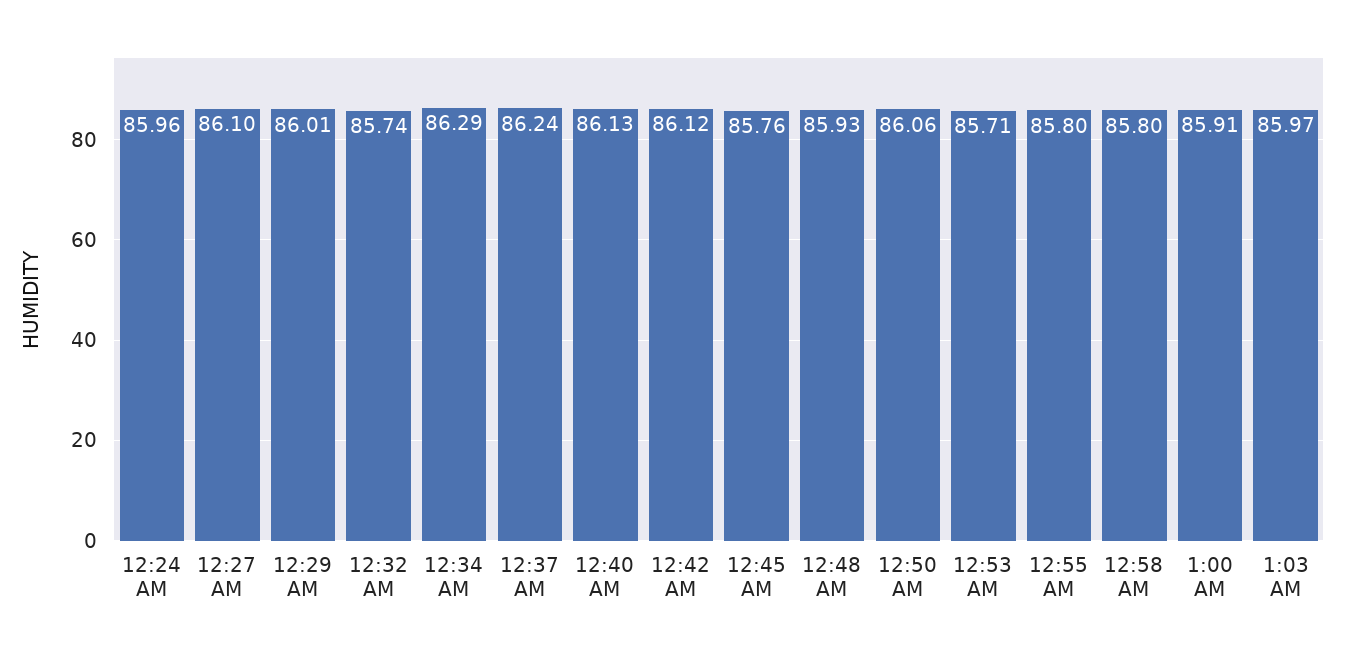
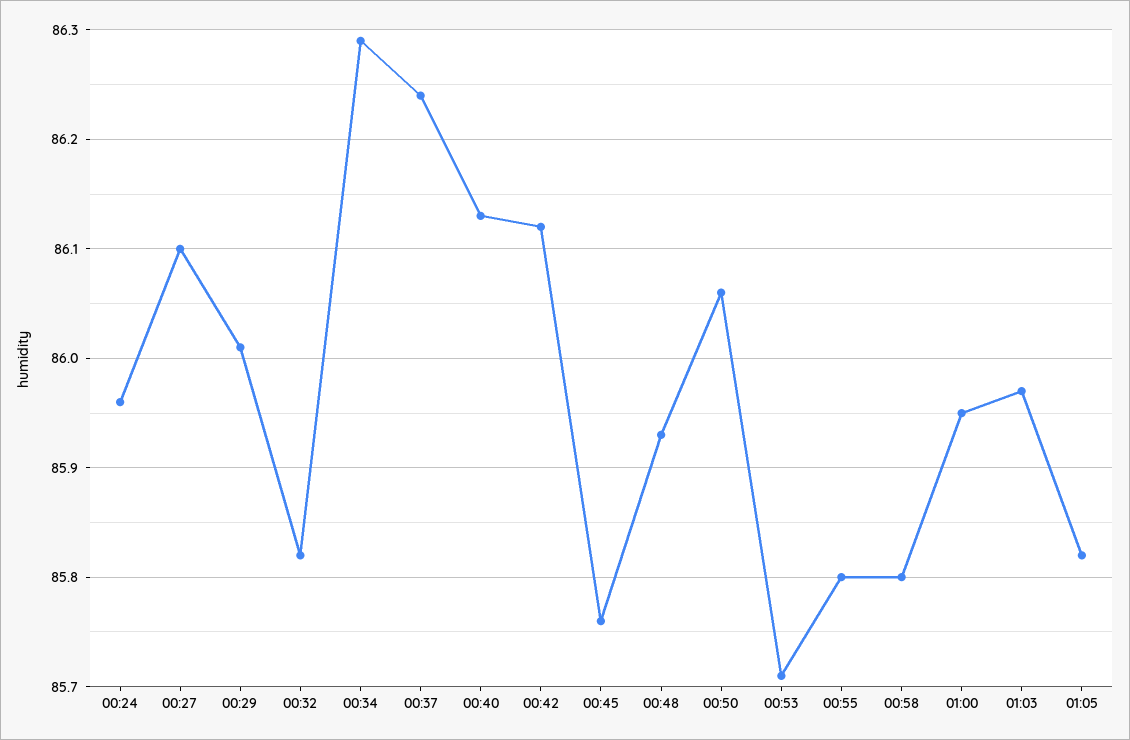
12:32 AM: 85.74 -> 85.82
1:00 AM: 85.91 -> 85.95
01:05: none -> 85.82

